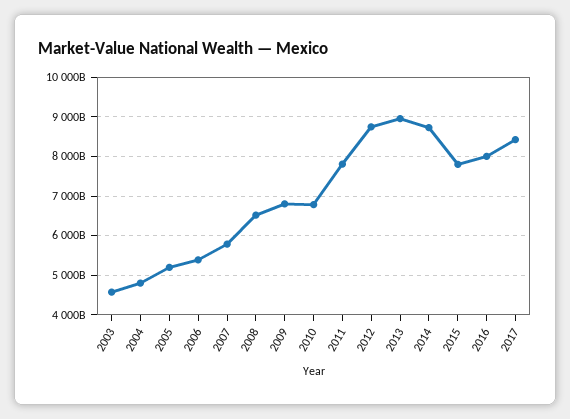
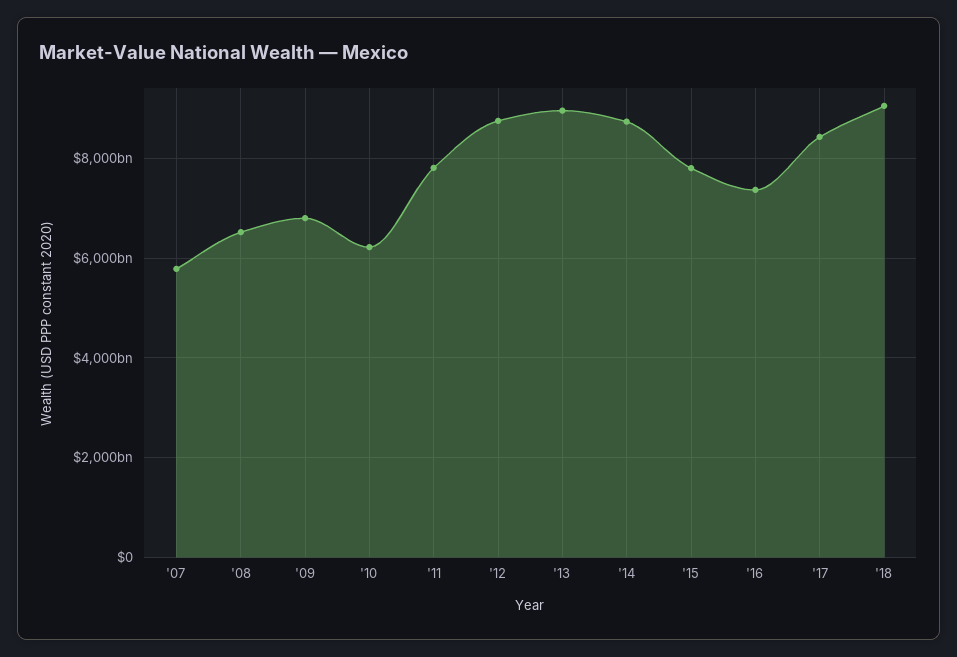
2003: 4600000000000 -> none
2004: 4800000000000 -> none
2005: 5200000000000 -> none
2006: 5400000000000 -> none
2010: 6800000000000 -> 6200000000000
2016: 8000000000000 -> 7400000000000
'18: none -> 9000000000000

